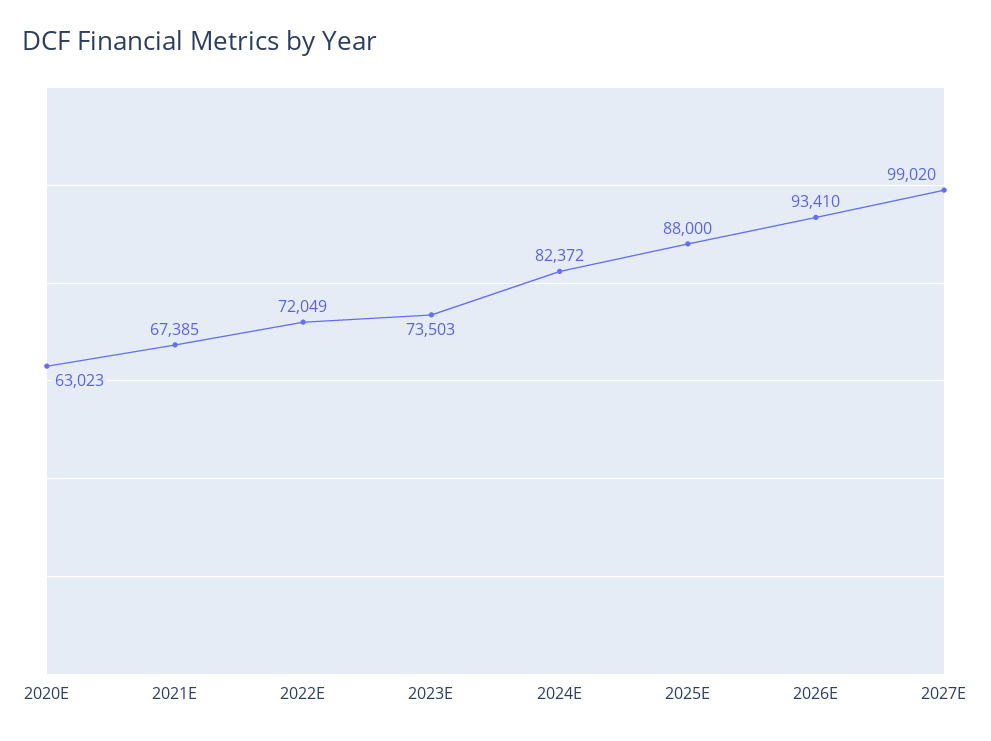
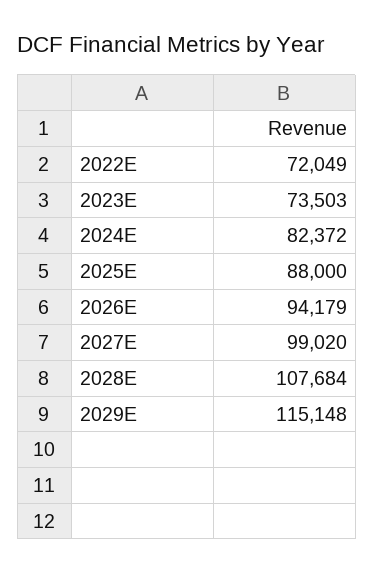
2020E: 63023 -> none
2021E: 67385 -> none
2026E: 93410 -> 94179
2028E: none -> 107684
2029E: none -> 115148

